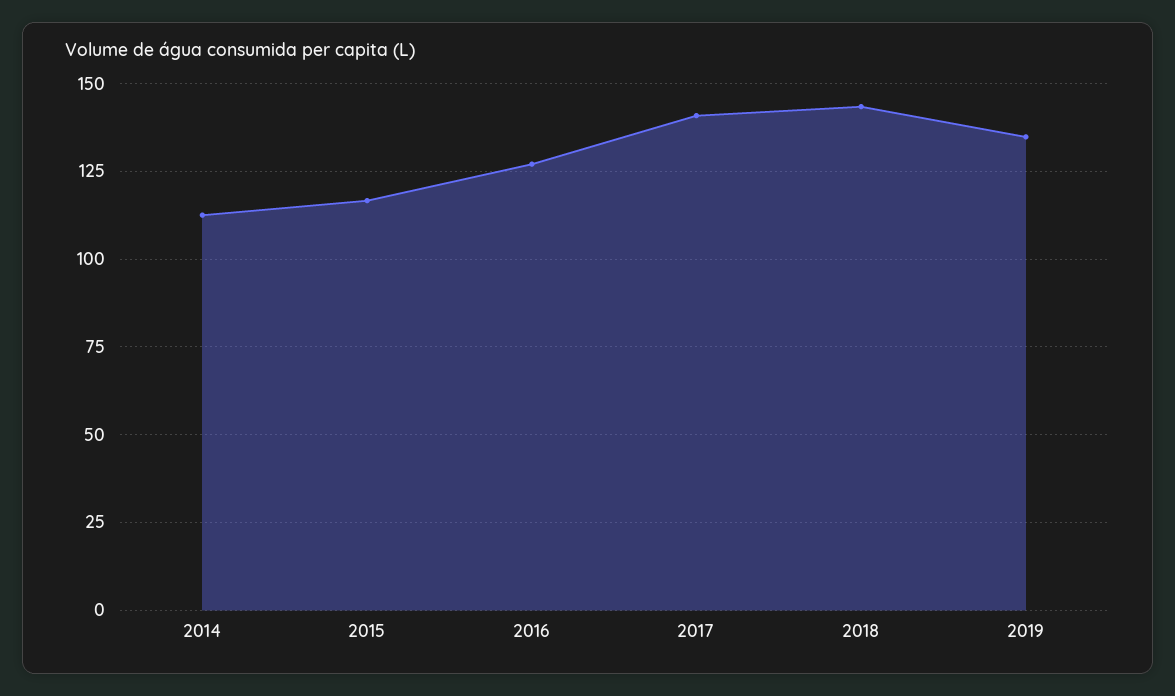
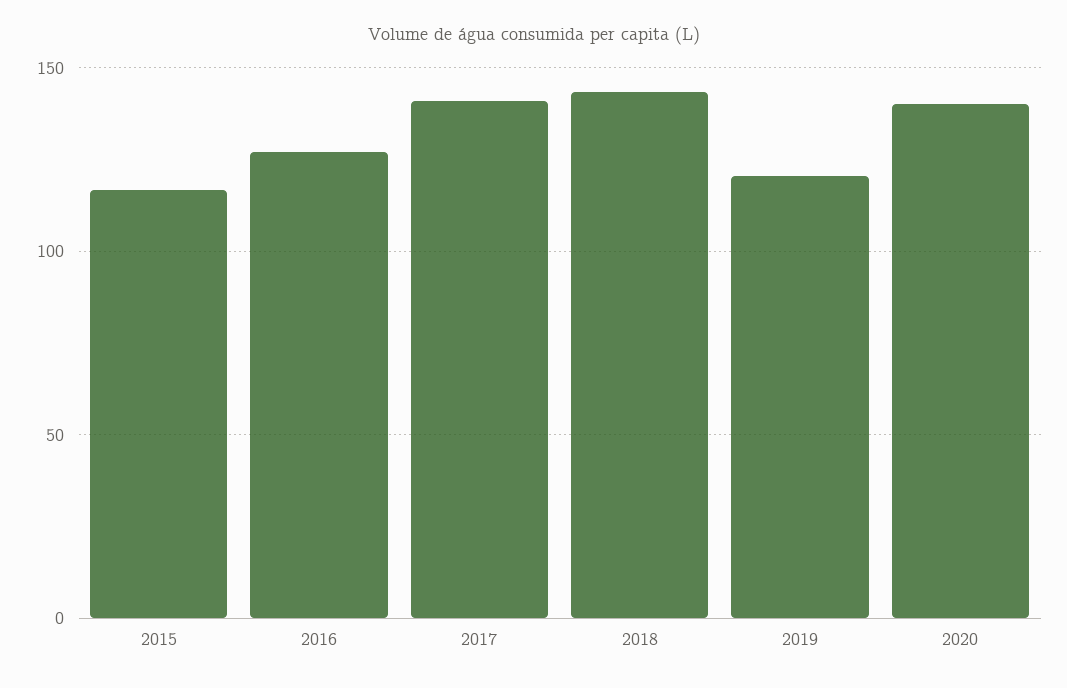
2014: 112.5 -> none
2019: 135 -> 120
2020: none -> 140

